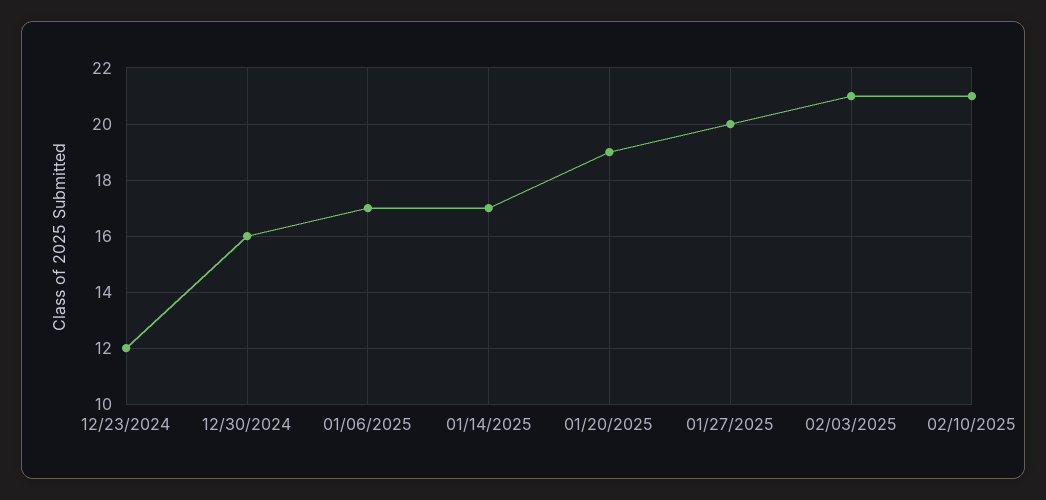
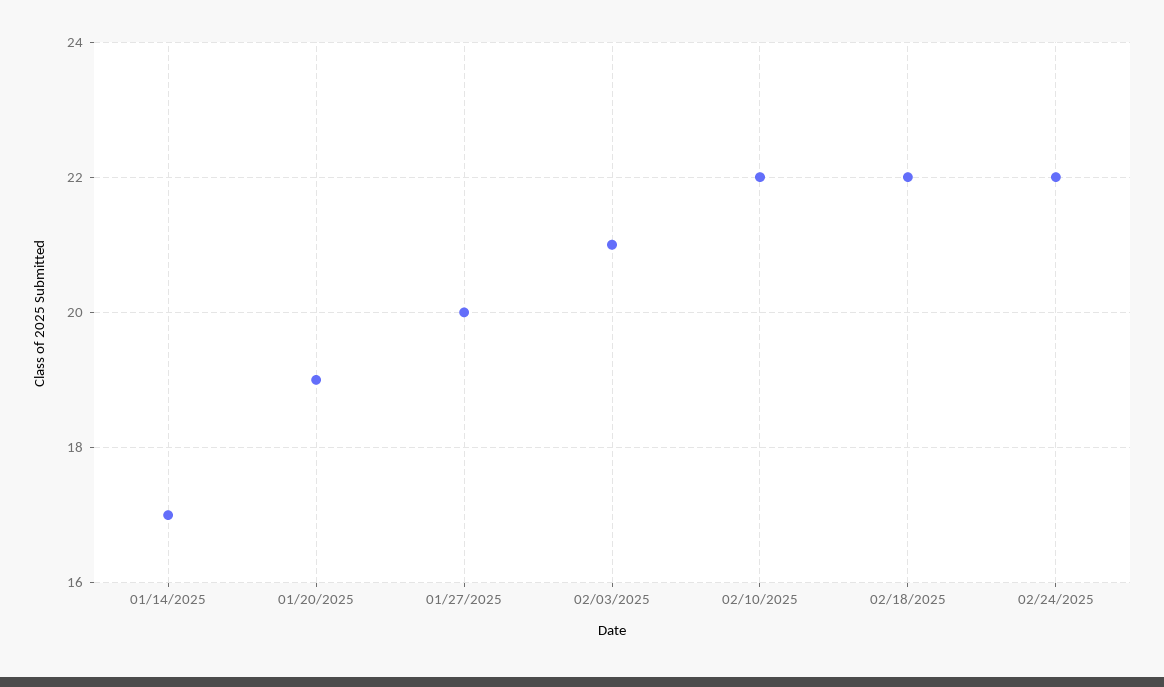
12/23/2024: 12 -> none
12/30/2024: 16 -> none
01/06/2025: 17 -> none
02/10/2025: 21 -> 22
02/18/2025: none -> 22
02/24/2025: none -> 22

